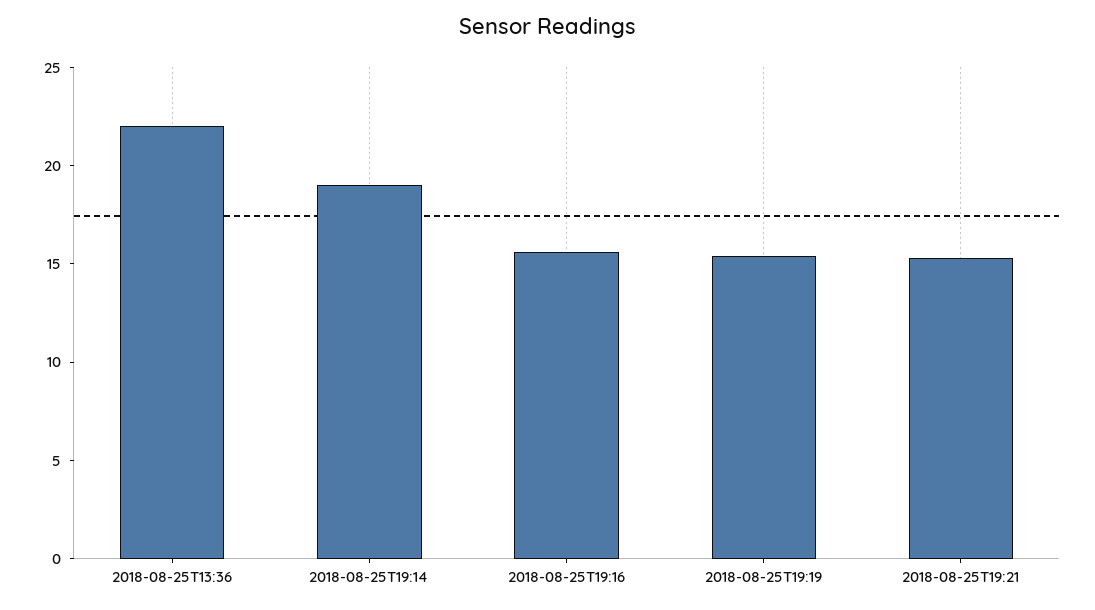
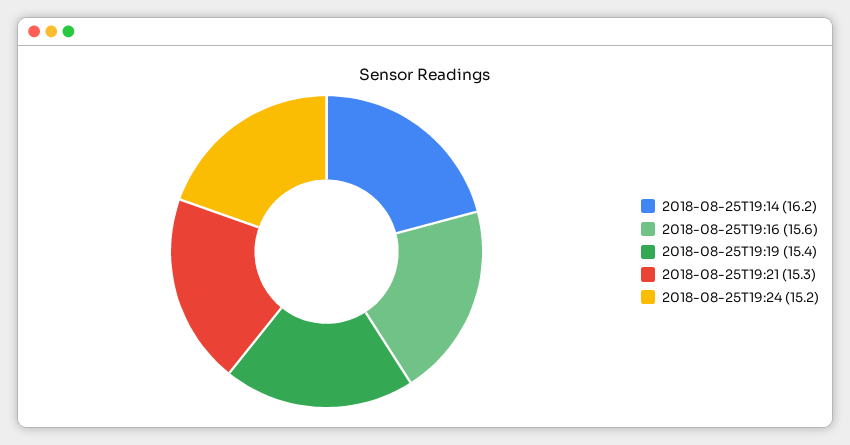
2018-08-25T13:36: 22 -> none
2018-08-25T19:14: 19 -> 16.2
2018-08-25T19:24: none -> 15.2

